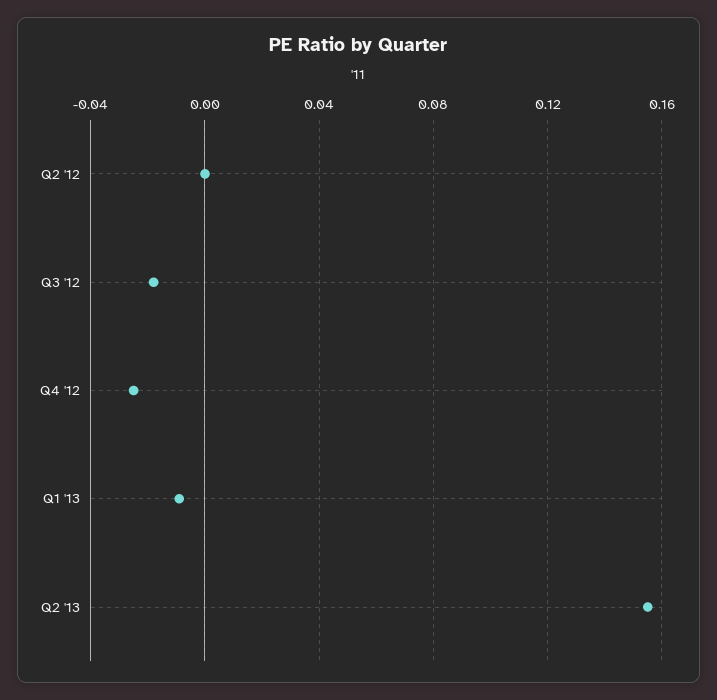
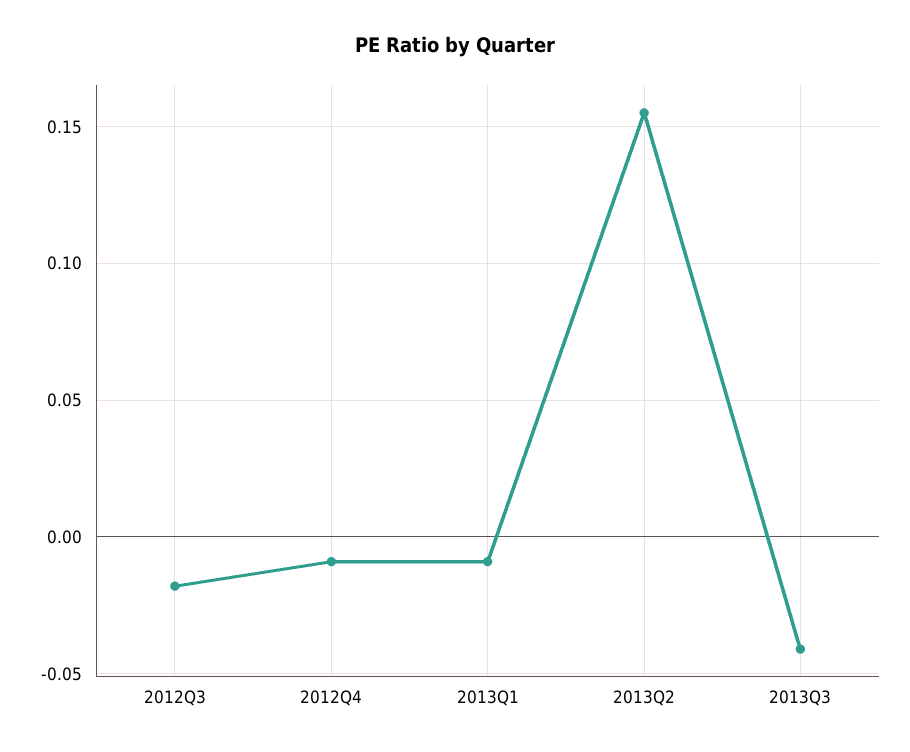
Q2 '12: 0 -> none
Q4 '12: -0.025 -> -0.01
2013Q3: none -> -0.04

